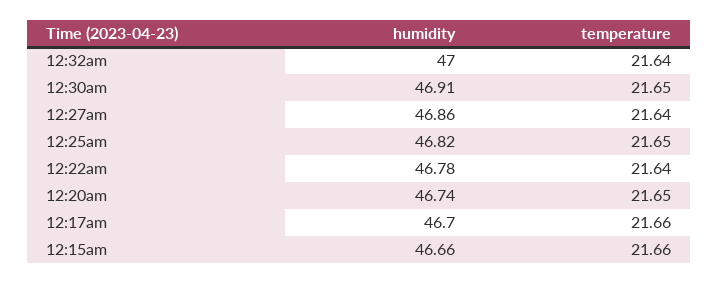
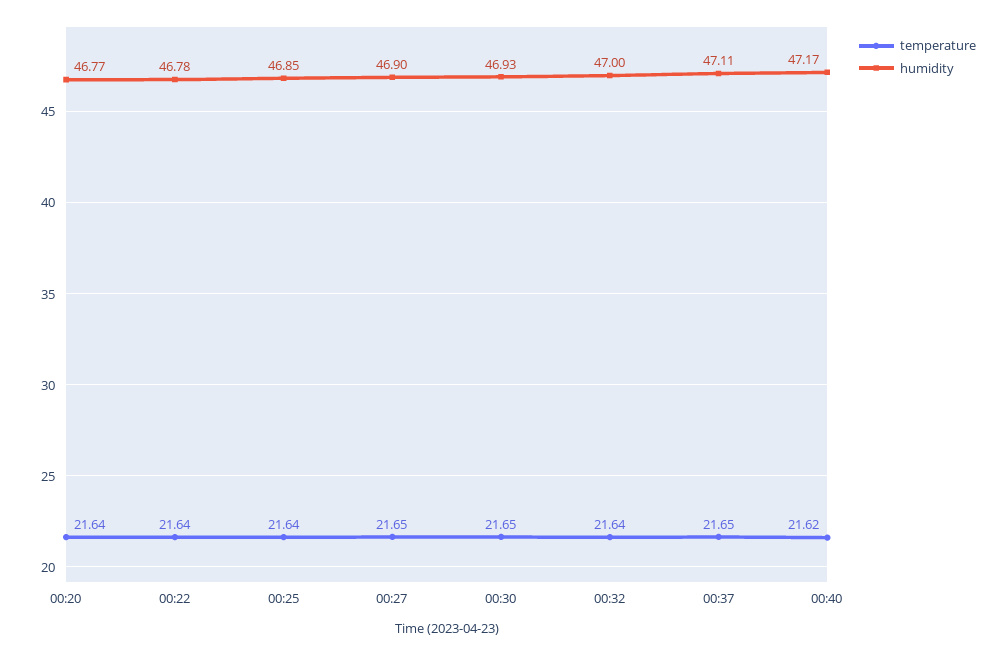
humidity, 12:30am: 46.91 -> 46.93
humidity, 12:27am: 46.86 -> 46.9
temperature, 12:27am: 21.64 -> 21.65
humidity, 12:25am: 46.82 -> 46.85
temperature, 12:25am: 21.65 -> 21.64
humidity, 12:20am: 46.74 -> 46.77
temperature, 12:20am: 21.65 -> 21.64
humidity, 12:17am: 46.7 -> none
temperature, 12:17am: 21.66 -> none
humidity, 12:15am: 46.66 -> none
temperature, 12:15am: 21.66 -> none
temperature, 00:37: none -> 21.65
humidity, 00:37: none -> 47.11
temperature, 00:40: none -> 21.62
humidity, 00:40: none -> 47.17

